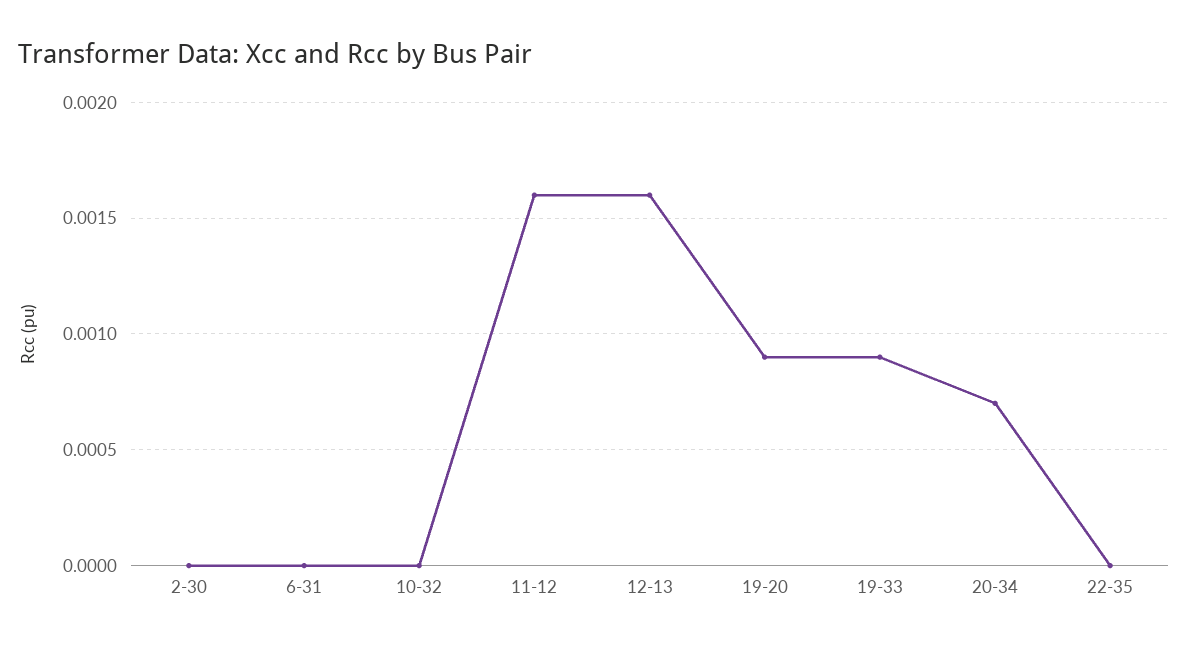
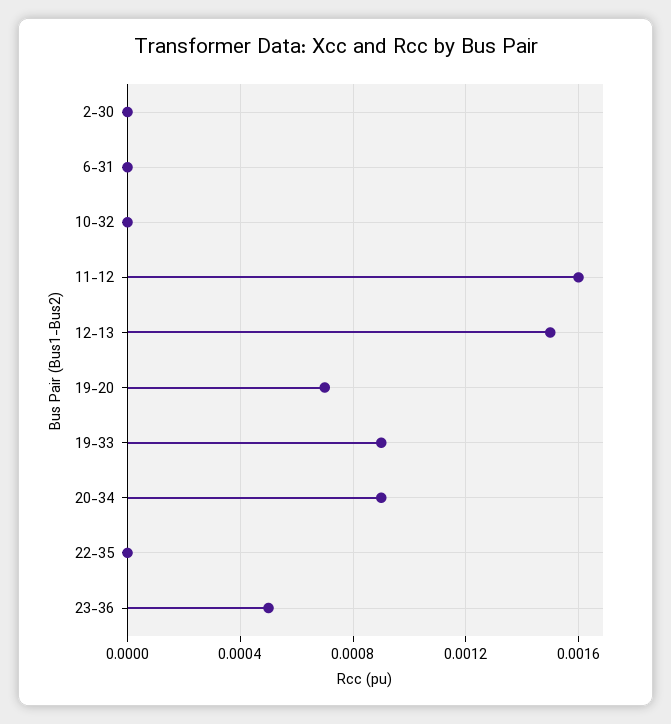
12-13: 0.0016 -> 0.0015
19-20: 0.0009 -> 0.0007
20-34: 0.0007 -> 0.0009
23-36: none -> 0.0005

